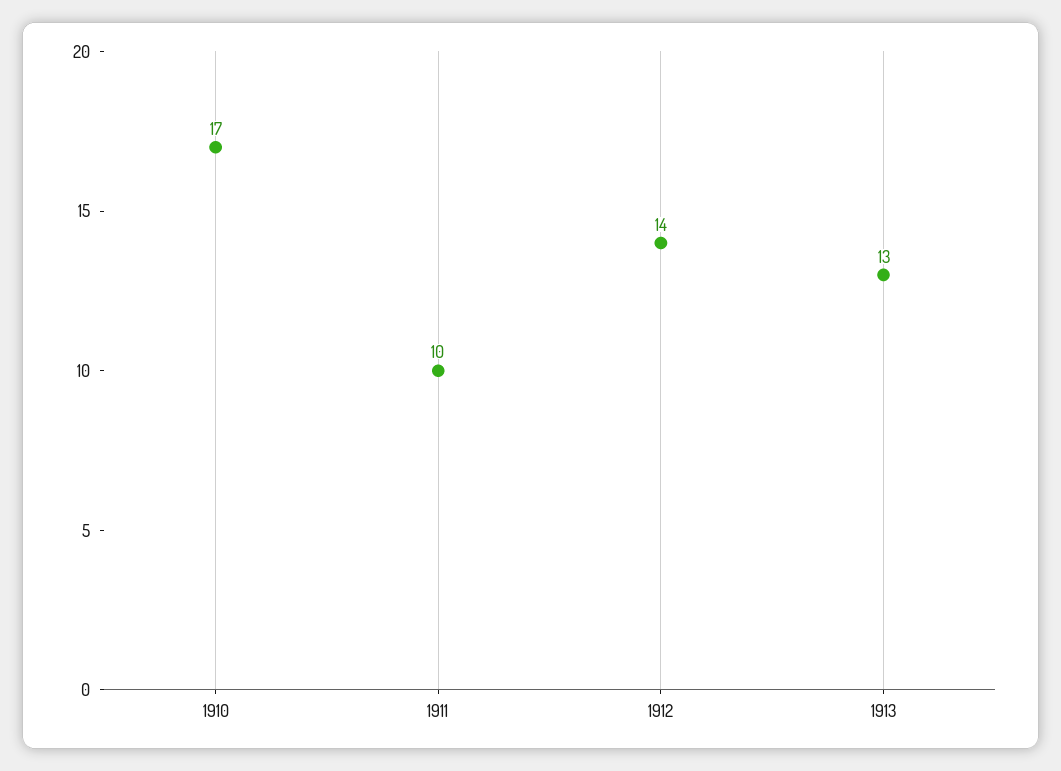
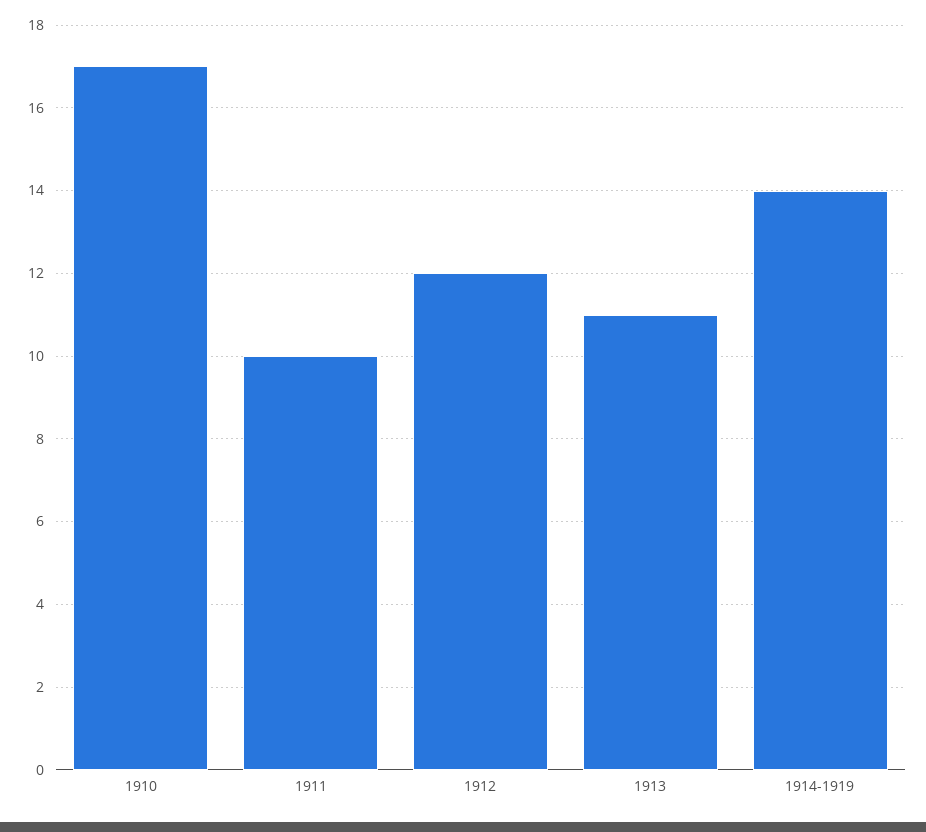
1912: 14 -> 12
1913: 13 -> 11
1914-1919: none -> 14

